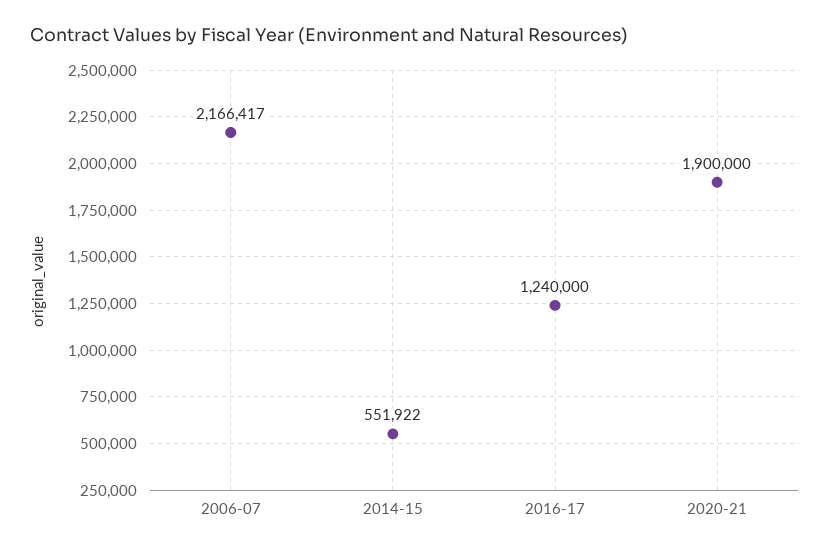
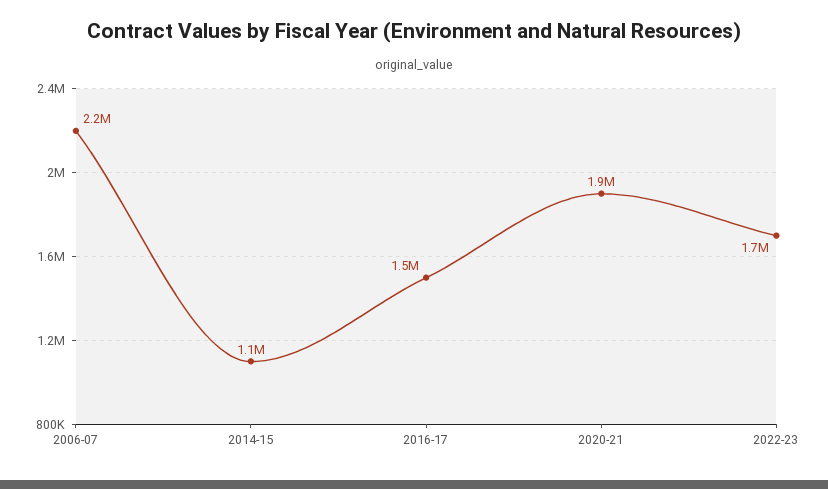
2014-15: 551922 -> 1100000
2016-17: 1240000 -> 1500000
2022-23: none -> 1700000

